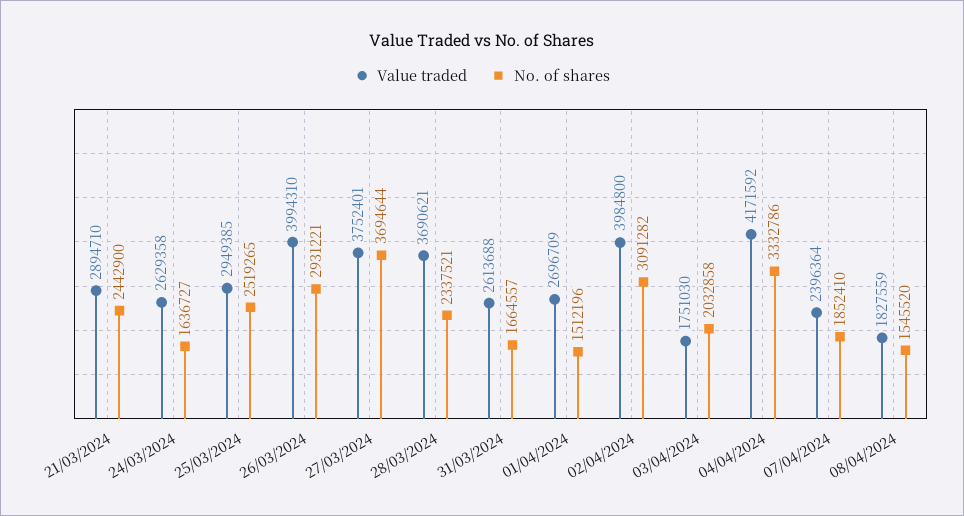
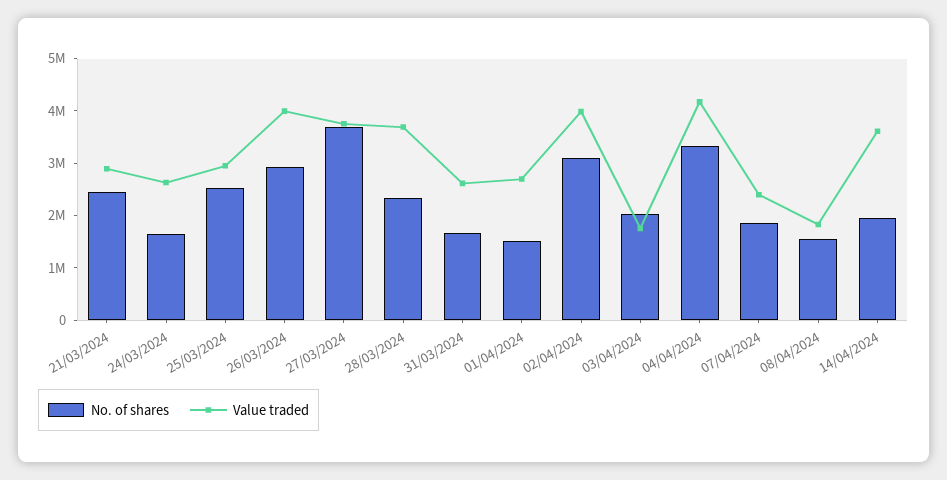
No. of shares, 14/04/2024: none -> 2000000
Value traded, 14/04/2024: none -> 3600000

